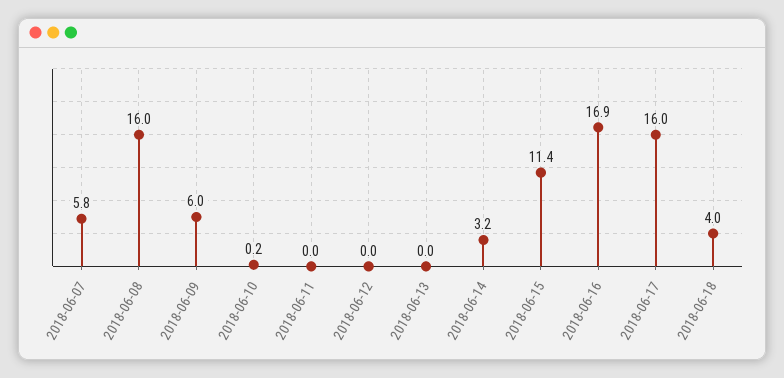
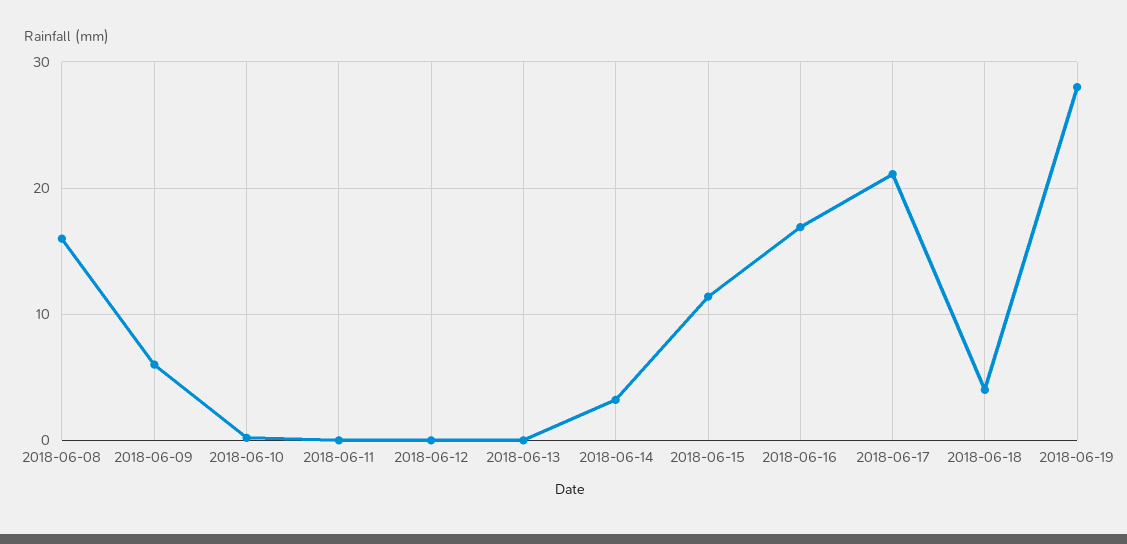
2018-06-07: 5.8 -> none
2018-06-17: 16 -> 21
2018-06-19: none -> 28

